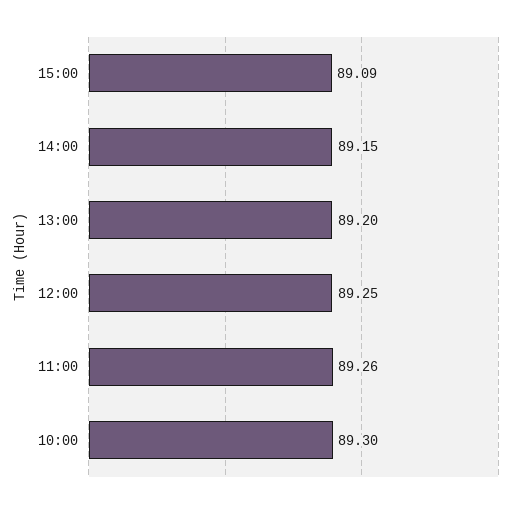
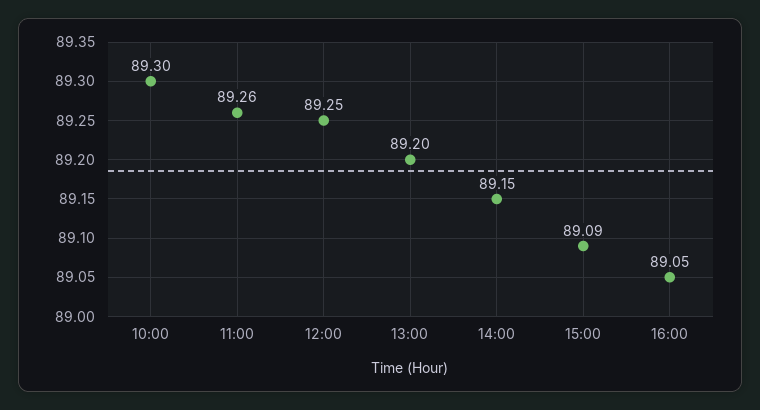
16:00: none -> 89.05

